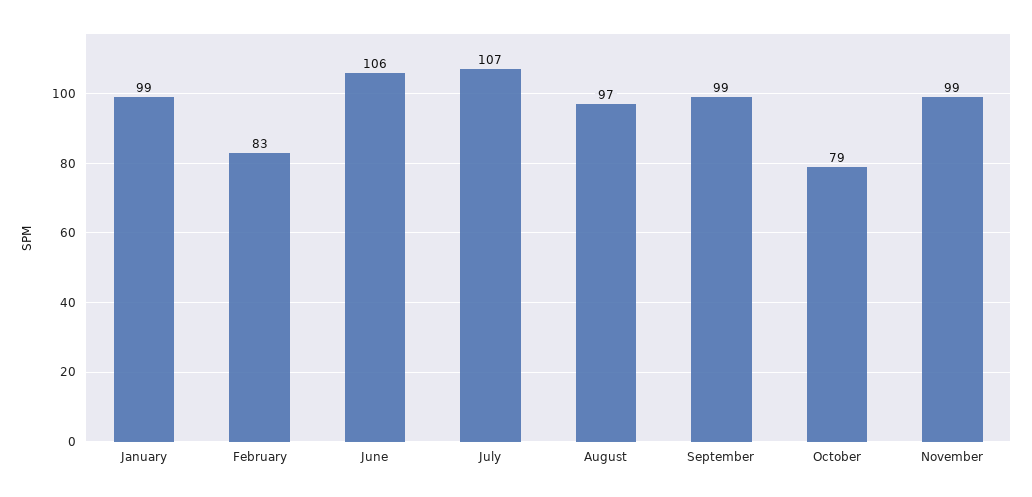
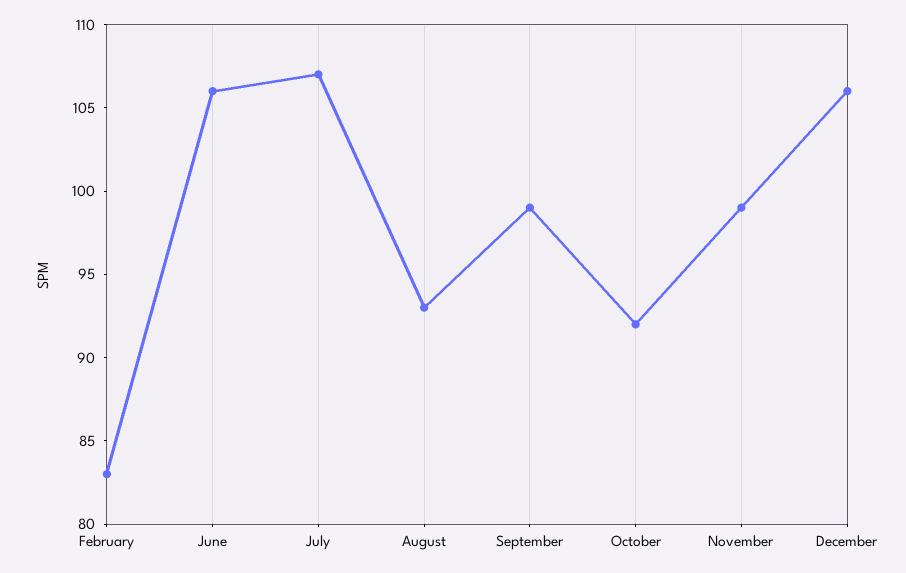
January: 99 -> none
August: 97 -> 93
October: 79 -> 92
December: none -> 106

